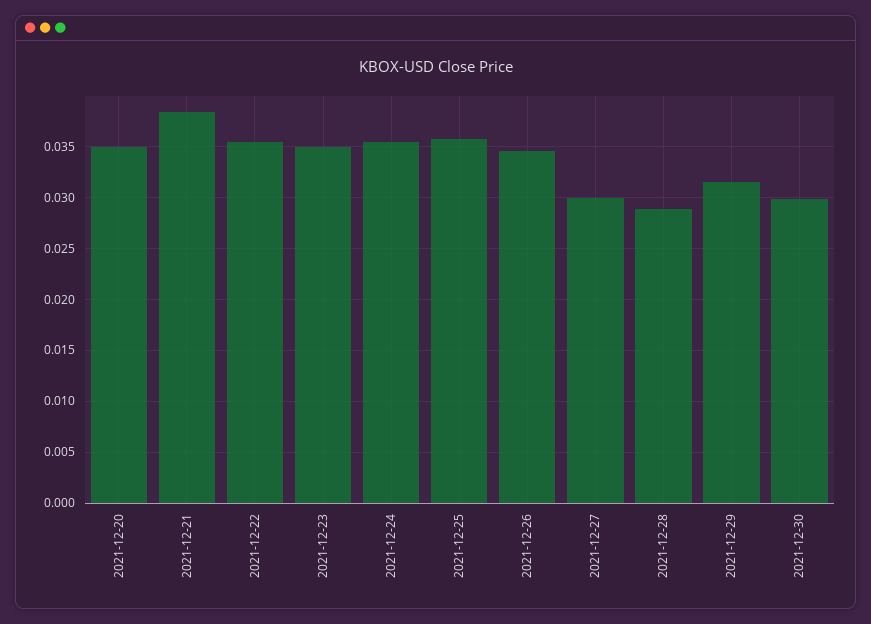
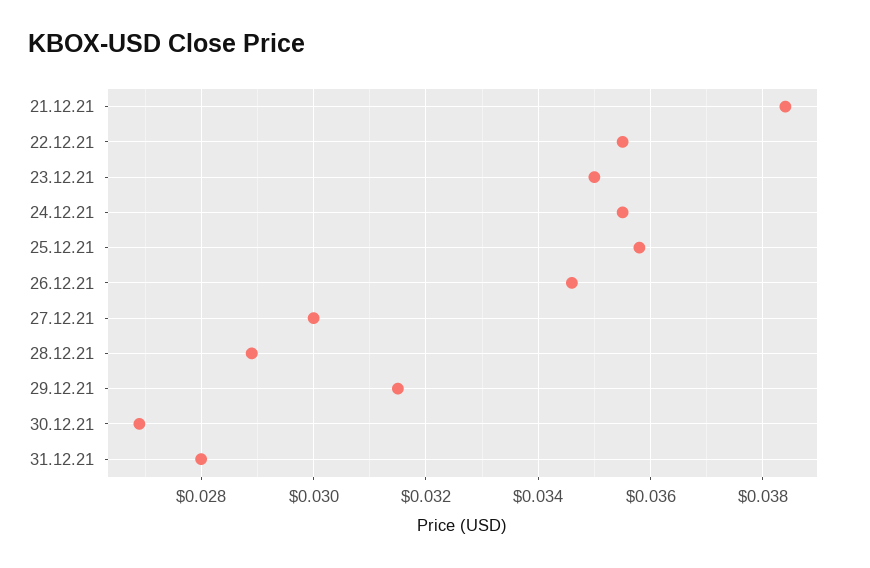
2021-12-20: 0.035 -> none
2021-12-30: 0.03 -> 0.027
31.12.21: none -> 0.028

